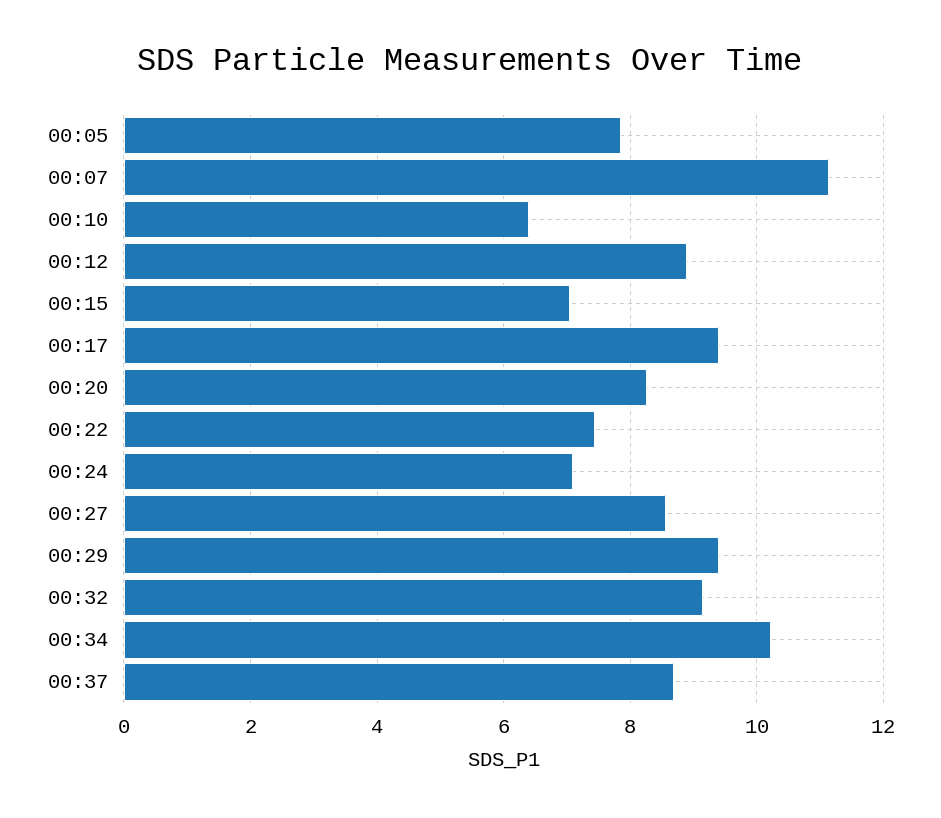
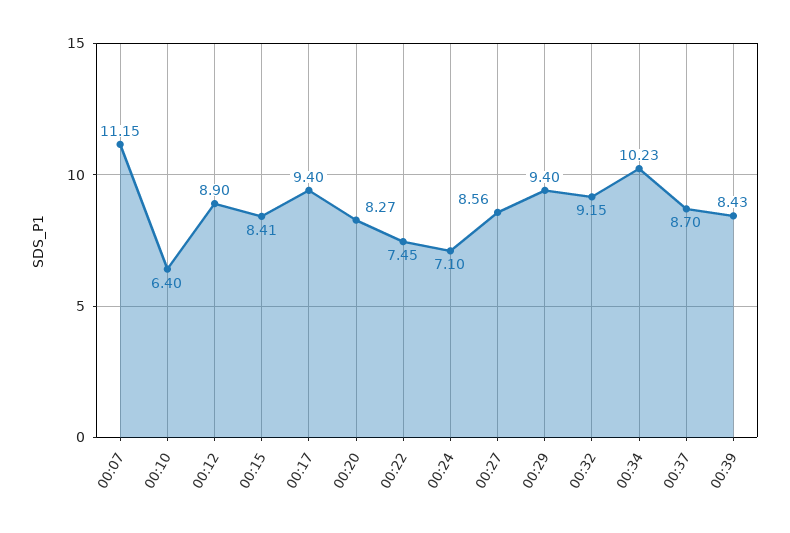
00:05: 7.8 -> none
00:15: 7 -> 8.41
00:39: none -> 8.43

